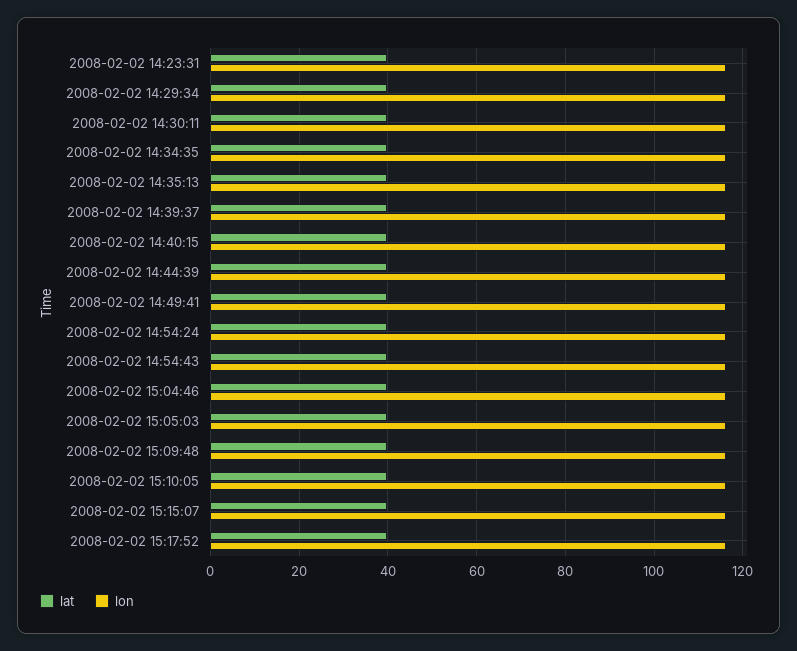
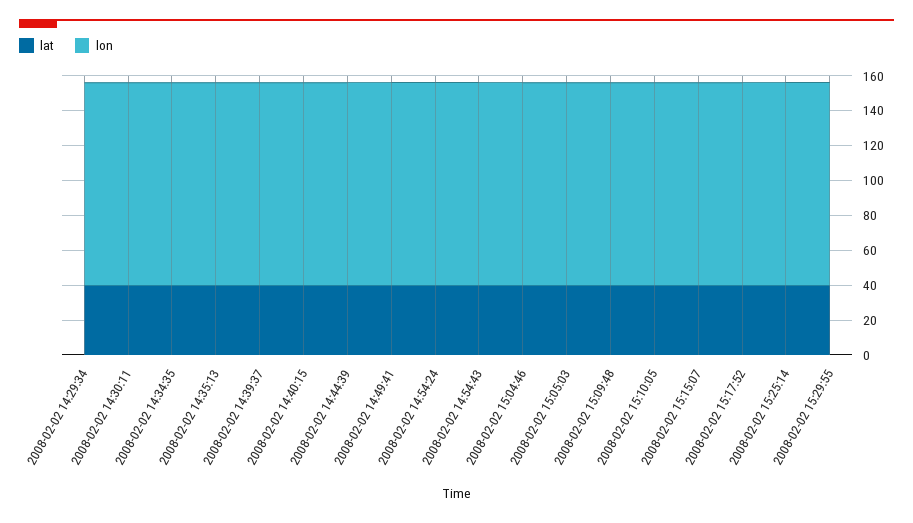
lat, 2008-02-02 14:23:31: 40 -> none
lon, 2008-02-02 14:23:31: 116 -> none
lat, 2008-02-02 15:25:14: none -> 40
lon, 2008-02-02 15:25:14: none -> 115
lat, 2008-02-02 15:29:55: none -> 40
lon, 2008-02-02 15:29:55: none -> 115

